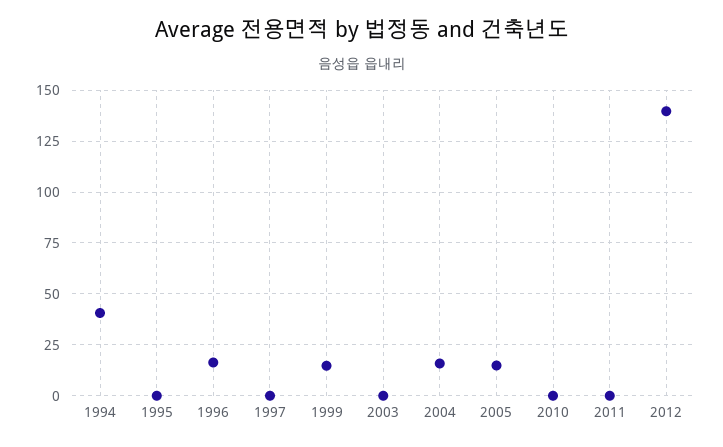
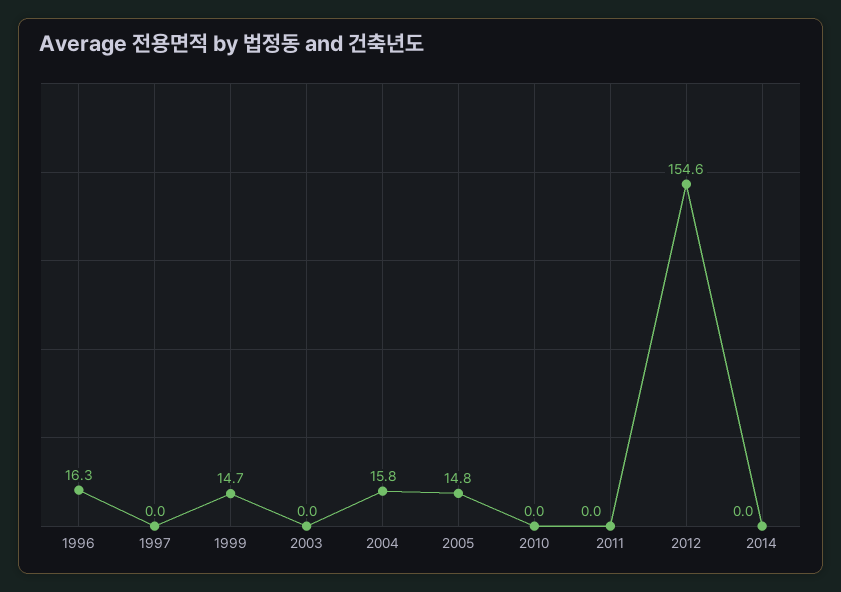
1994: 40 -> none
1995: 0 -> none
2012: 140 -> 154.6
2014: none -> 0

